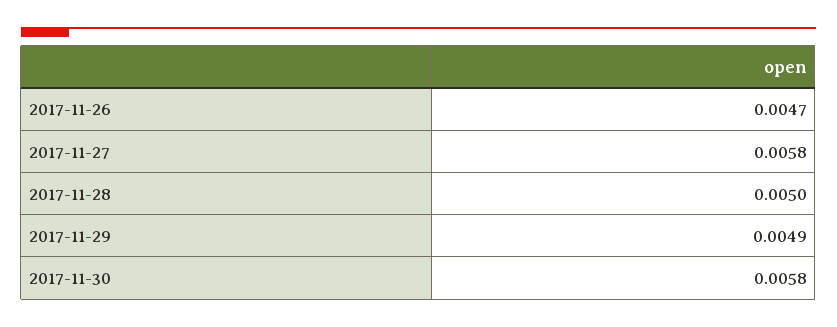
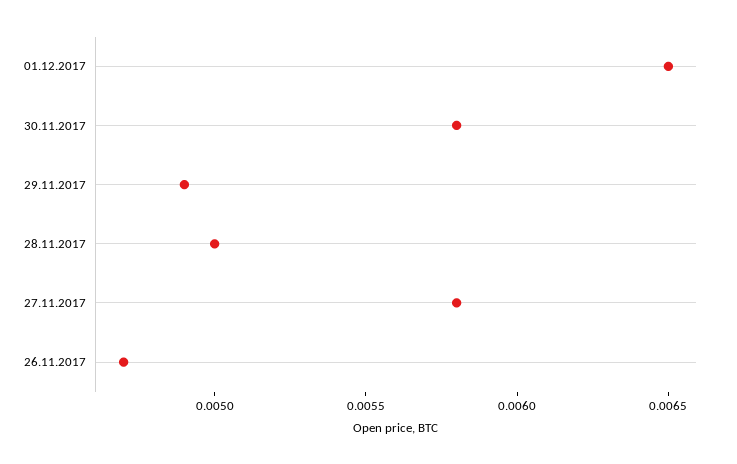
01.12.2017: none -> 0.0065

